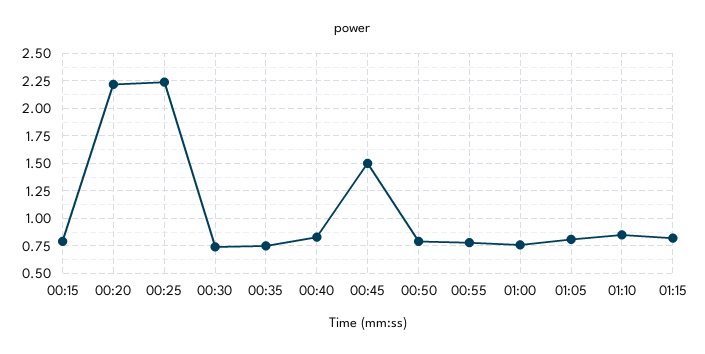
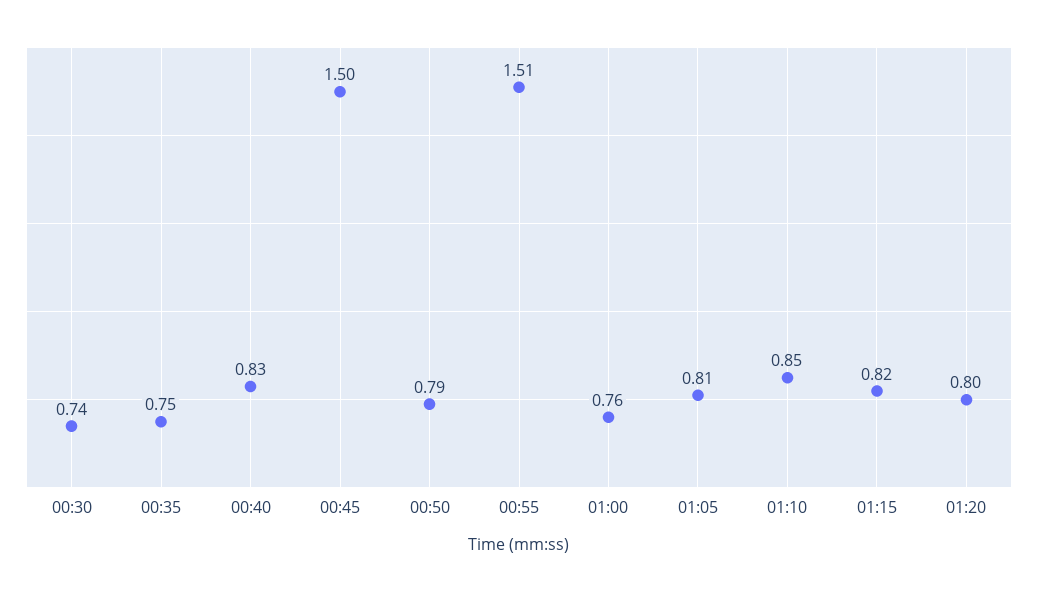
00:15: 0.75 -> none
00:20: 2.25 -> none
00:25: 2.25 -> none
00:55: 0.75 -> 1.51
01:20: none -> 0.8

